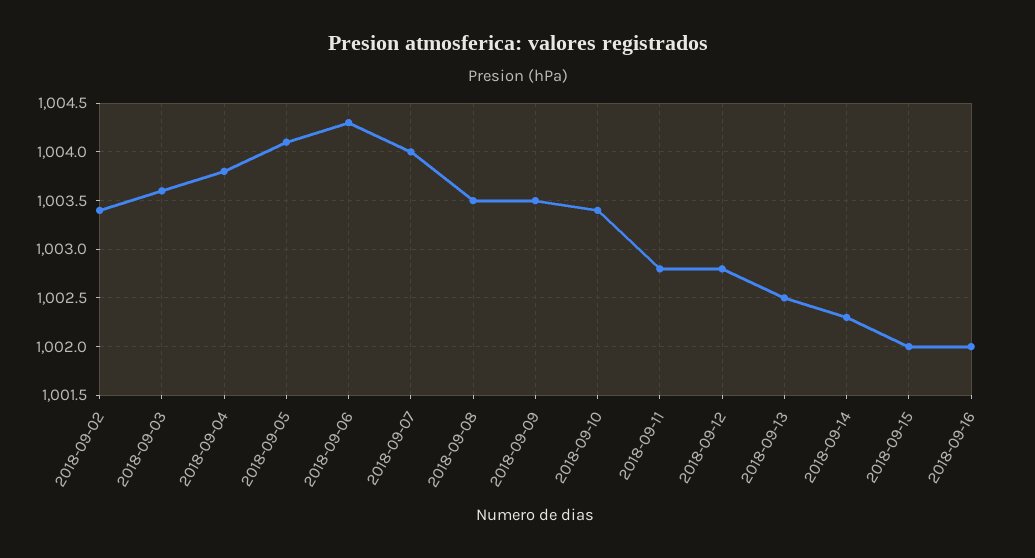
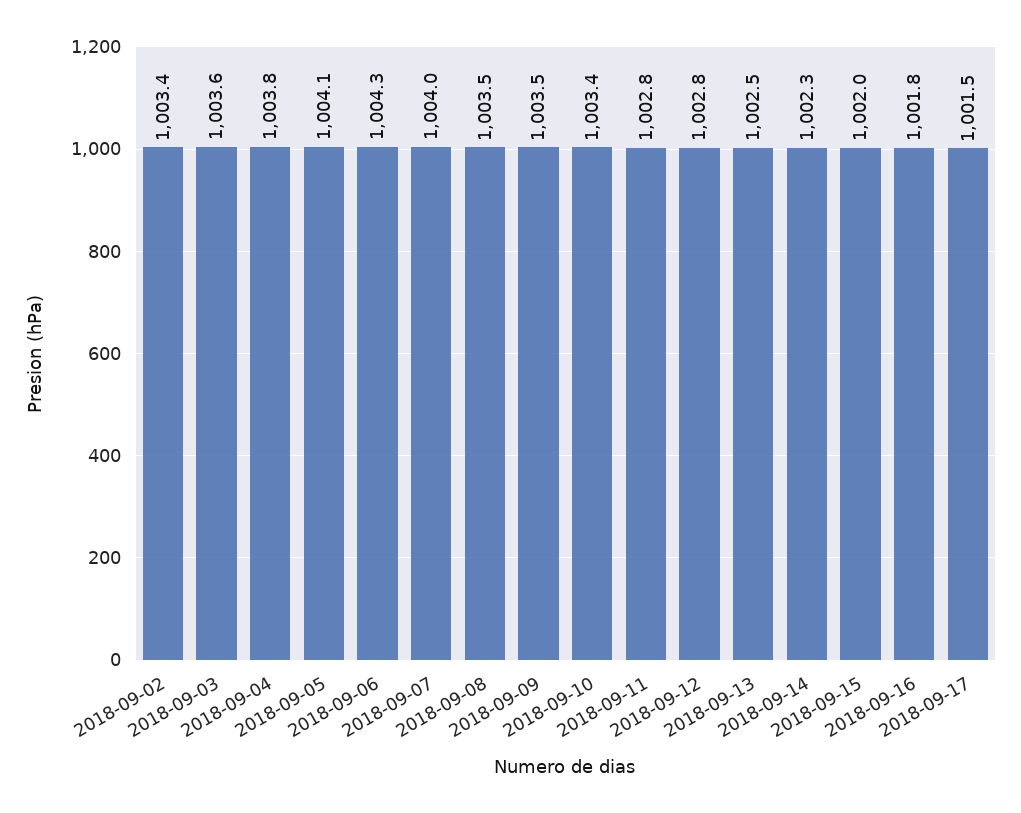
2018-09-16: 1002 -> 1001.8
2018-09-17: none -> 1001.5

